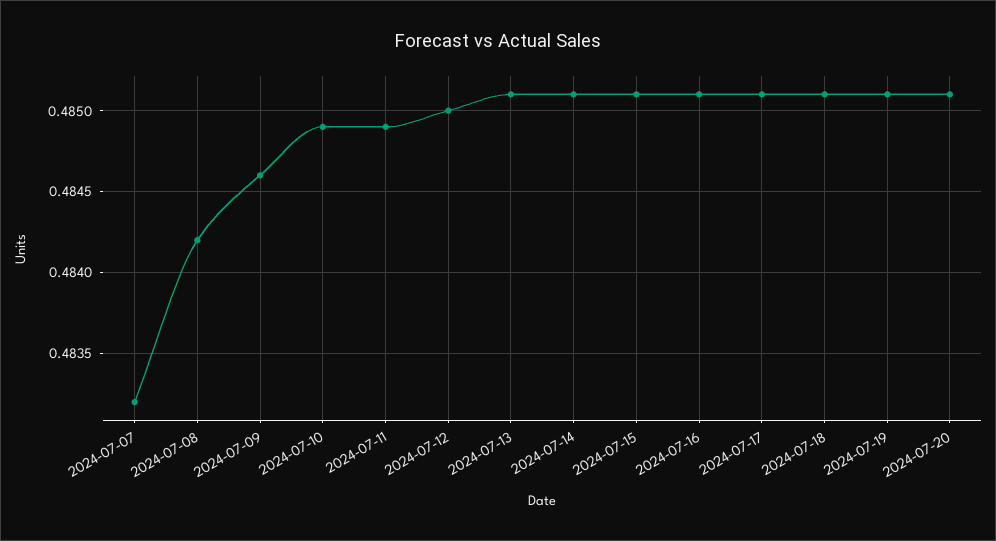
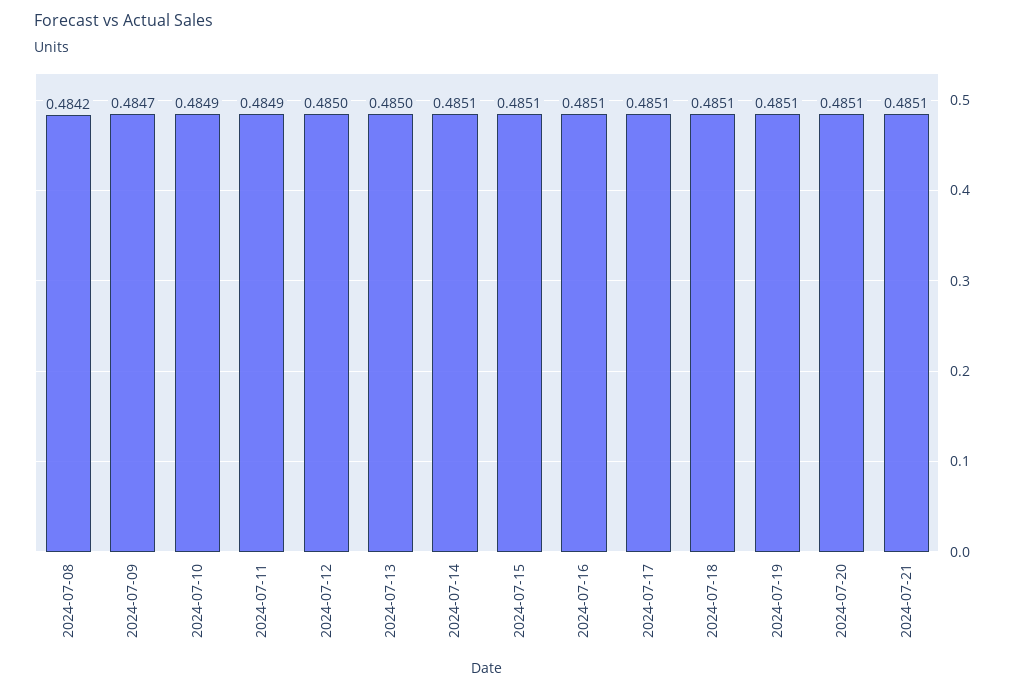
2024-07-07: 0.4832 -> none
2024-07-09: 0.4846 -> 0.4847
2024-07-13: 0.4851 -> 0.485
2024-07-21: none -> 0.4851

